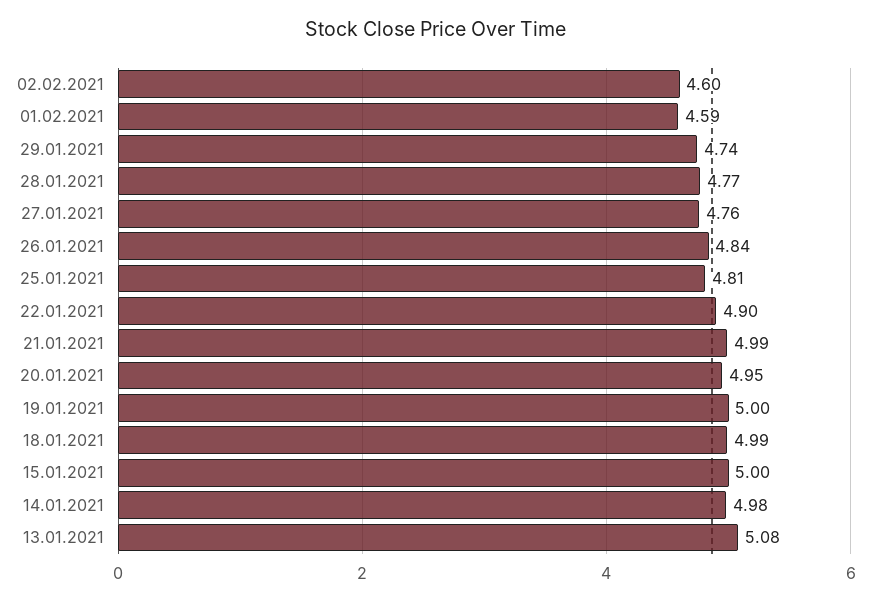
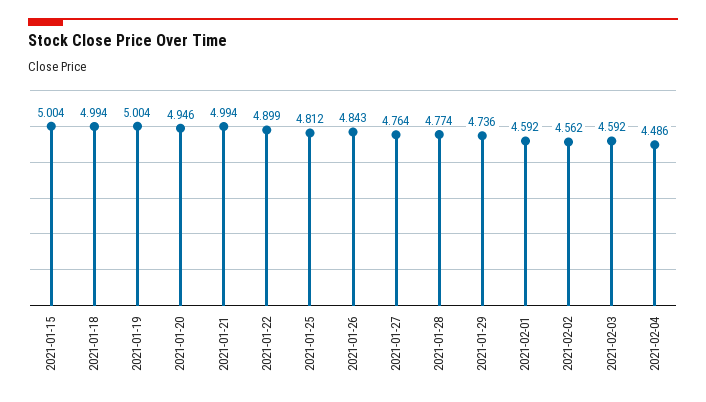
02.02.2021: 4.6 -> 4.562
14.01.2021: 4.98 -> none
13.01.2021: 5.08 -> none
2021-02-03: none -> 4.592
2021-02-04: none -> 4.486

